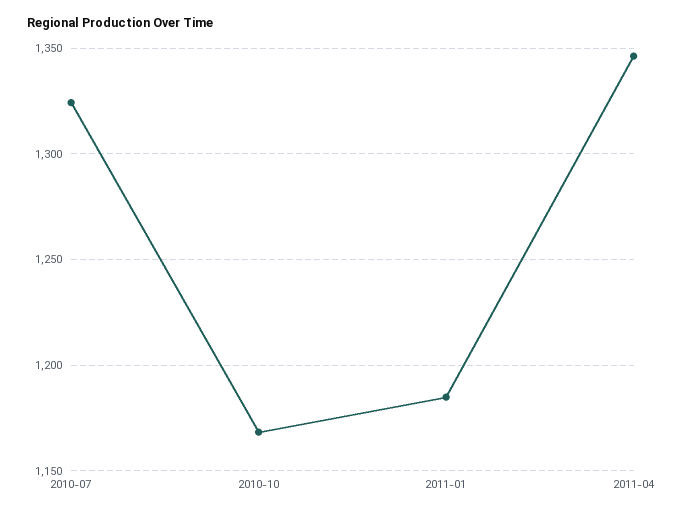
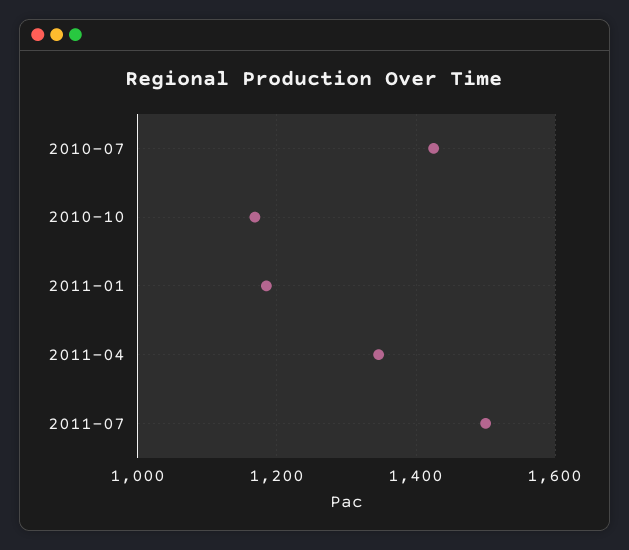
2010-07: 1325 -> 1420
2011-07: none -> 1500

